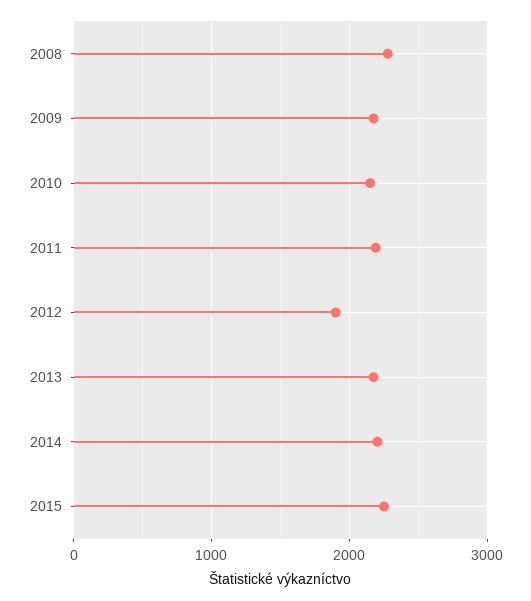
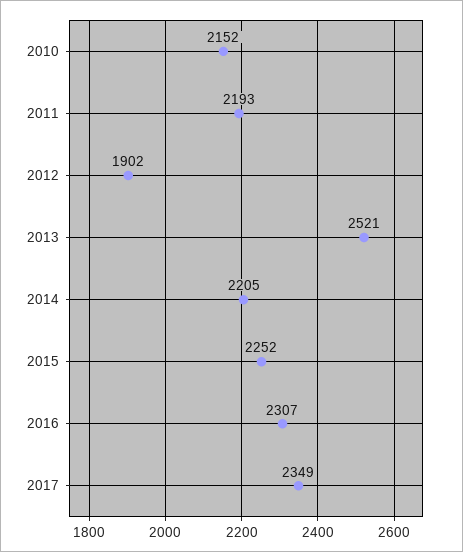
2008: 2300 -> none
2009: 2200 -> none
2013: 2200 -> 2521
2016: none -> 2307
2017: none -> 2349

